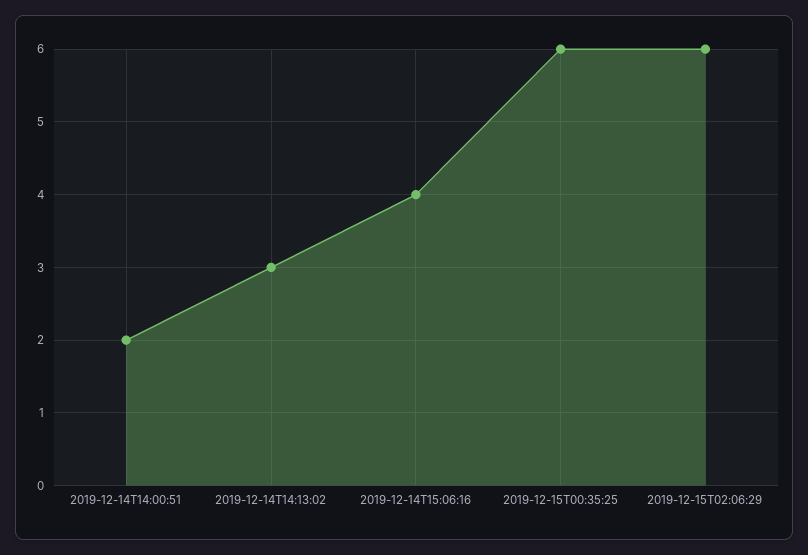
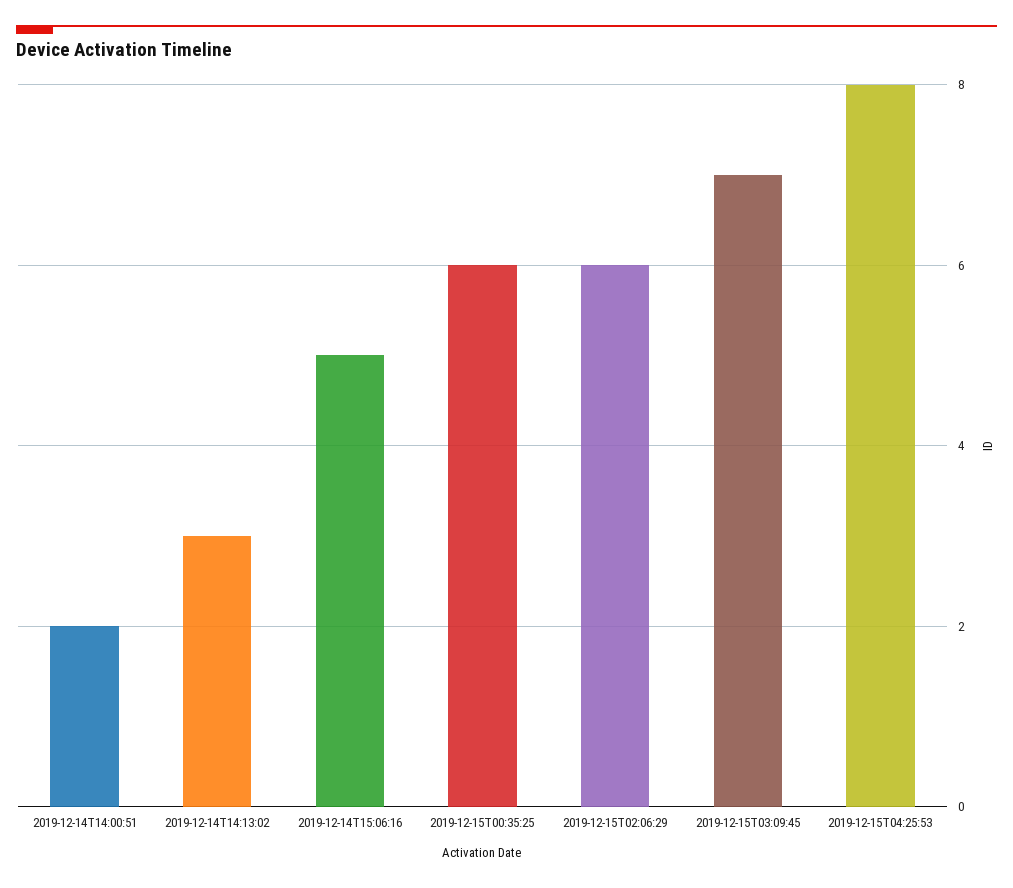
2019-12-14T15:06:16: 4 -> 5
2019-12-15T03:09:45: none -> 7
2019-12-15T04:25:53: none -> 8

